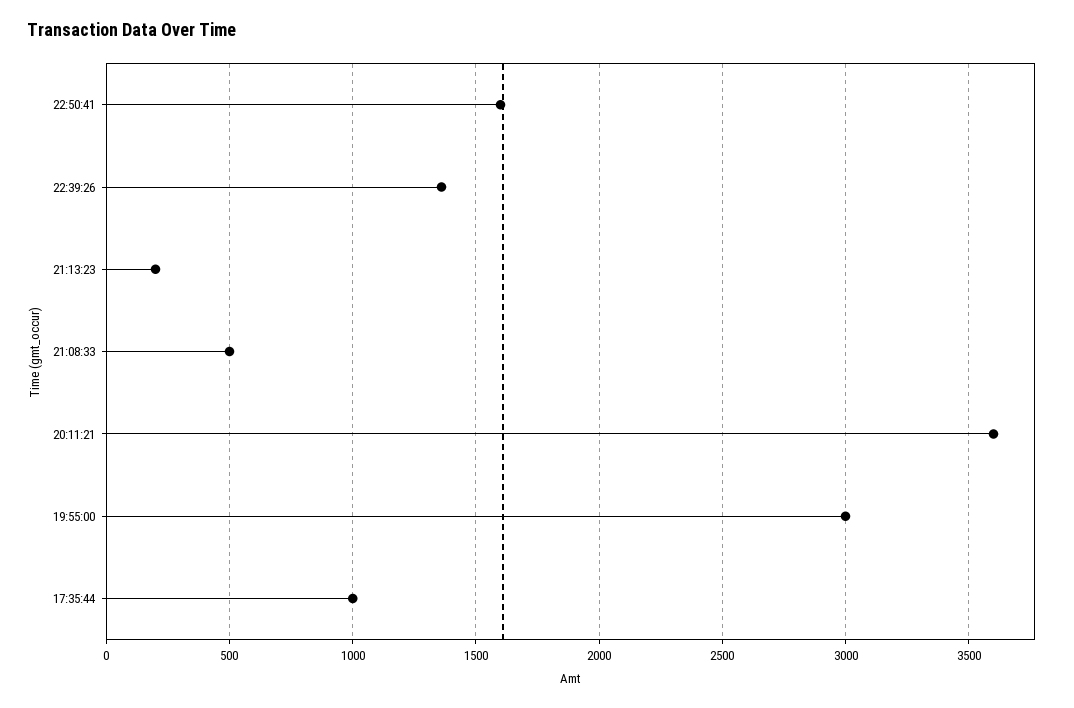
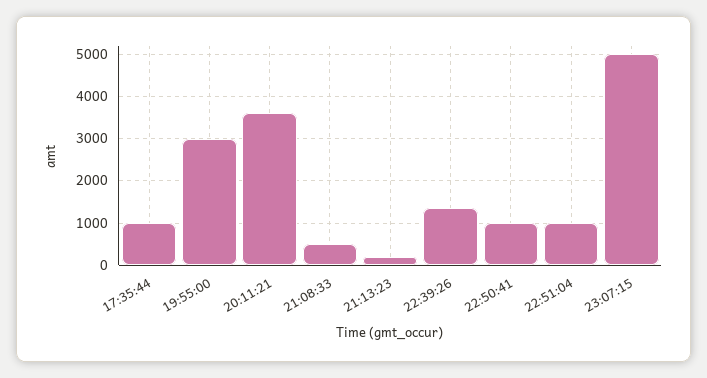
22:50:41: 1600 -> 1000
22:51:04: none -> 1000
23:07:15: none -> 5000

